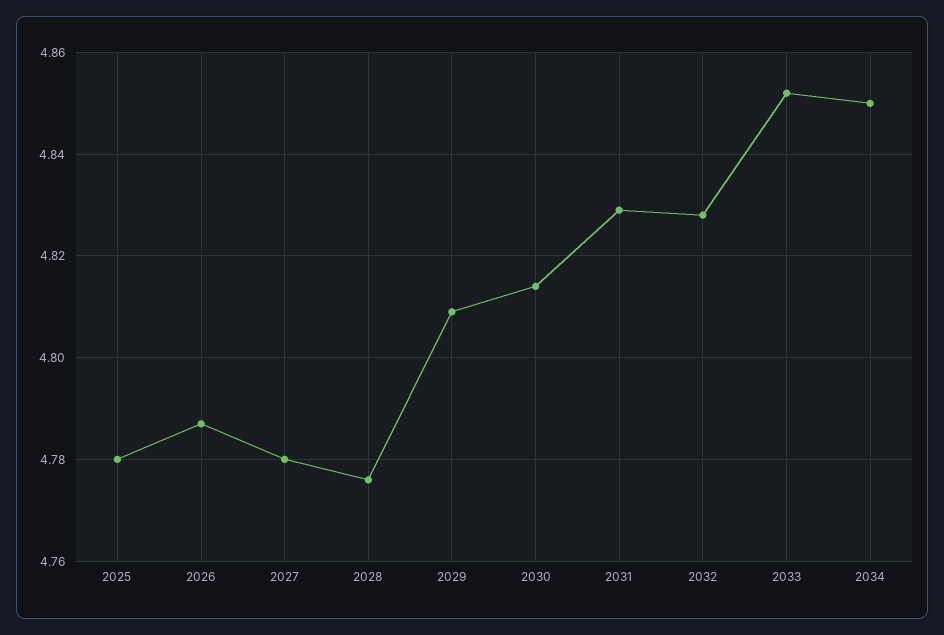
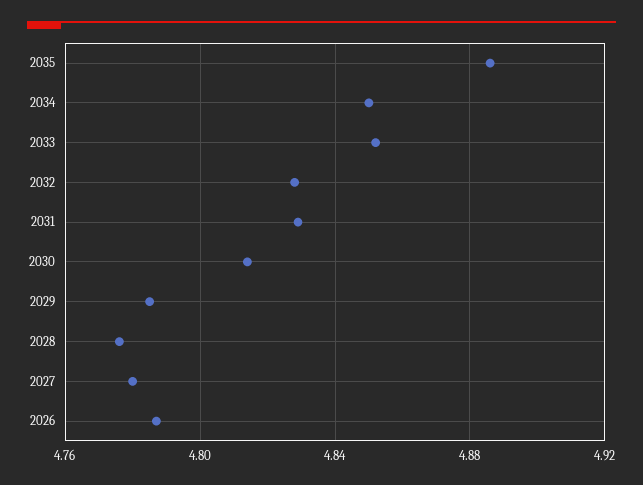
2025: 4.78 -> none
2029: 4.81 -> 4.785
2035: none -> 4.885

